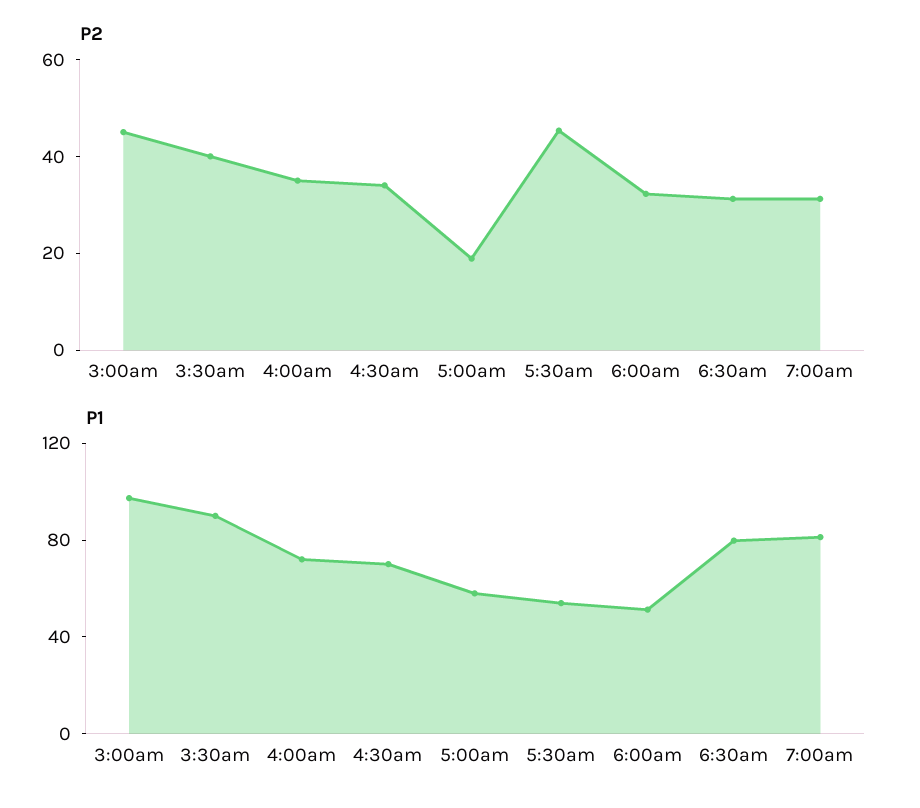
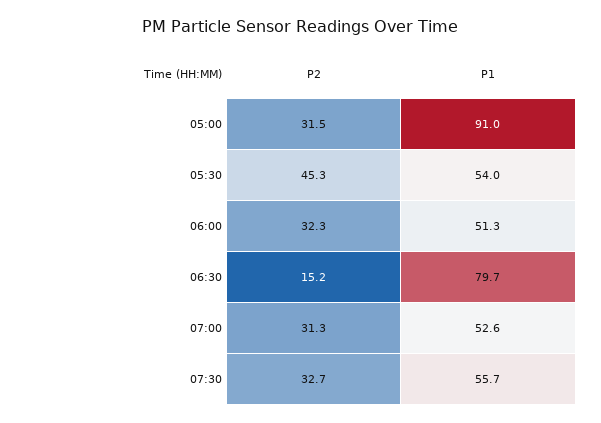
P2, 3:00am: 45 -> none
P2, 3:30am: 40 -> none
P2, 4:00am: 35 -> none
P2, 4:30am: 35 -> none
P2, 5:00am: 20 -> 31.5
P2, 6:30am: 30 -> 15.2
P1, 3:00am: 100 -> none
P1, 3:30am: 90 -> none
P1, 4:00am: 70 -> none
P1, 4:30am: 70 -> none
P1, 5:00am: 60 -> 91
P1, 7:00am: 80 -> 52.6
P2, 07:30: none -> 32.7
P1, 07:30: none -> 55.7

